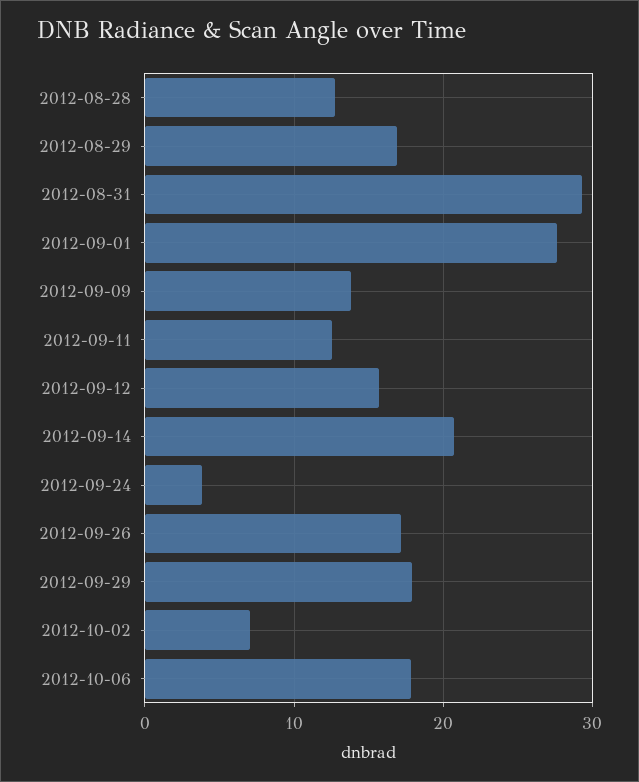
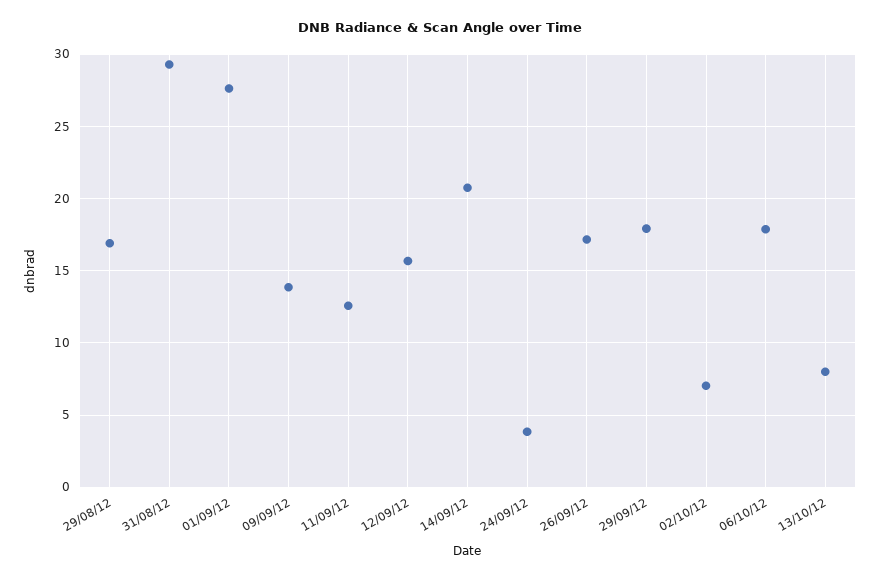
2012-08-28: 13 -> none
13/10/12: none -> 8

